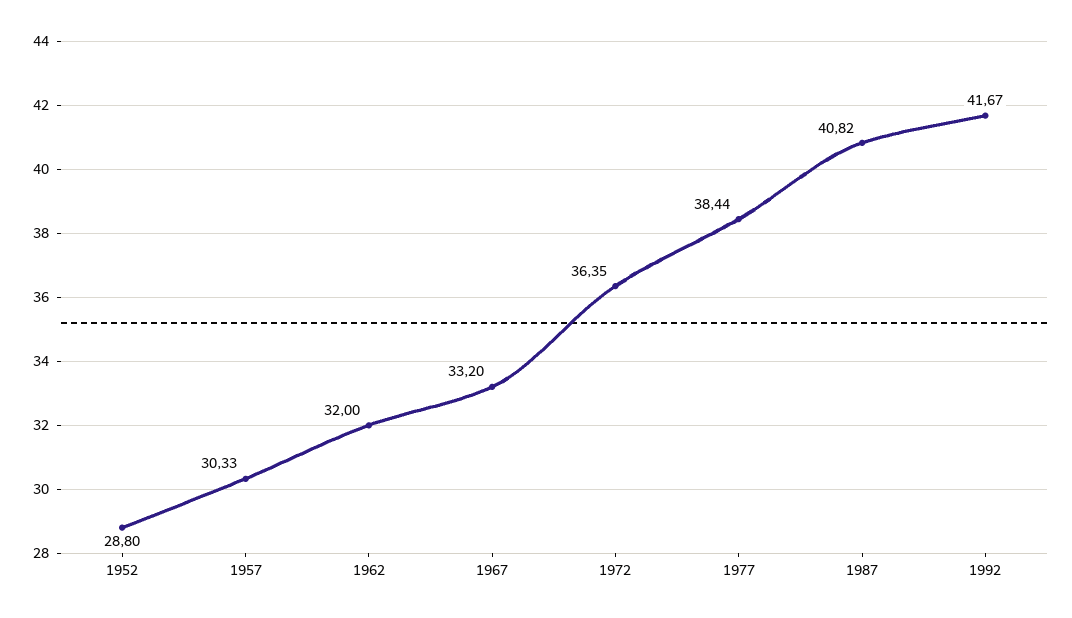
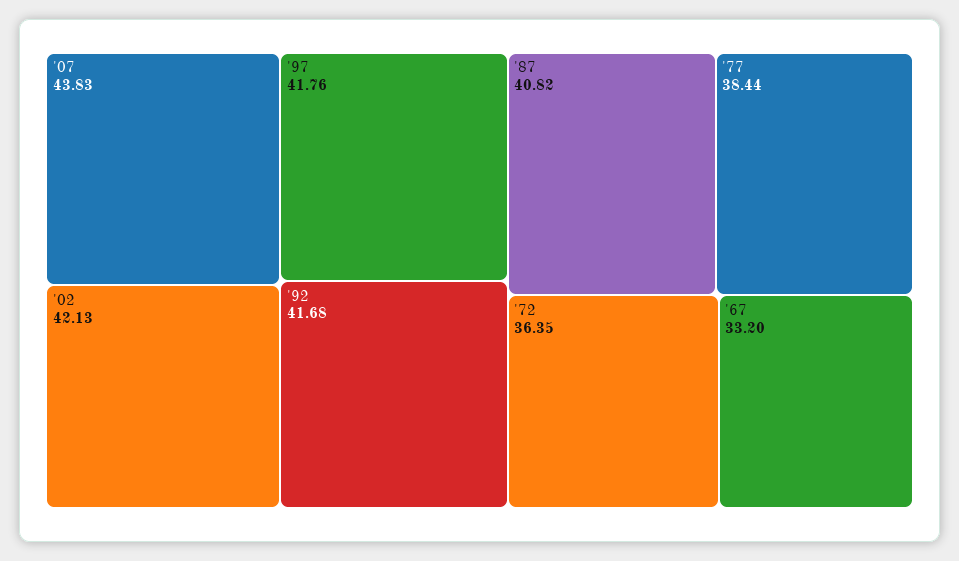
1952: 28.8 -> none
1957: 30.33 -> none
1962: 32 -> none
1992: 41.67 -> 41.68
'07: none -> 43.83
'02: none -> 42.13
'97: none -> 41.76

